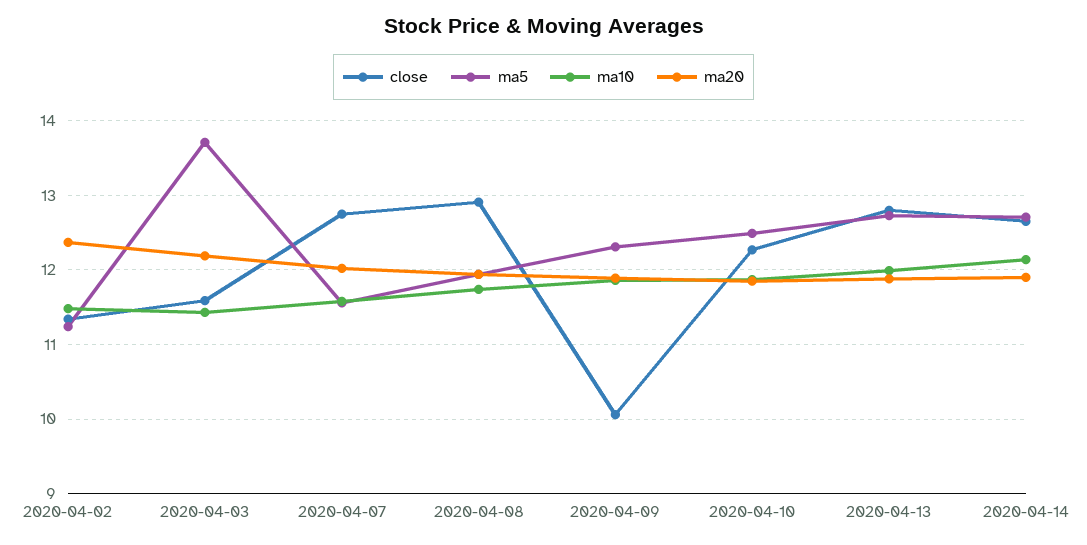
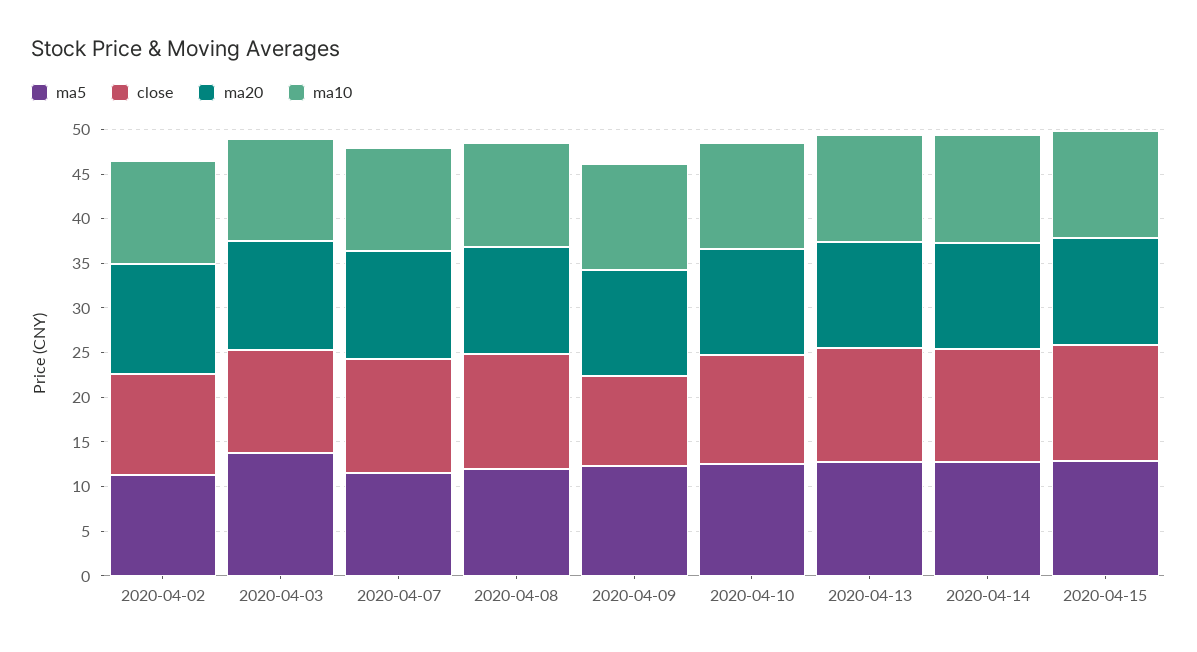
ma5, 2020-04-15: none -> 13
close, 2020-04-15: none -> 13
ma20, 2020-04-15: none -> 12
ma10, 2020-04-15: none -> 12

